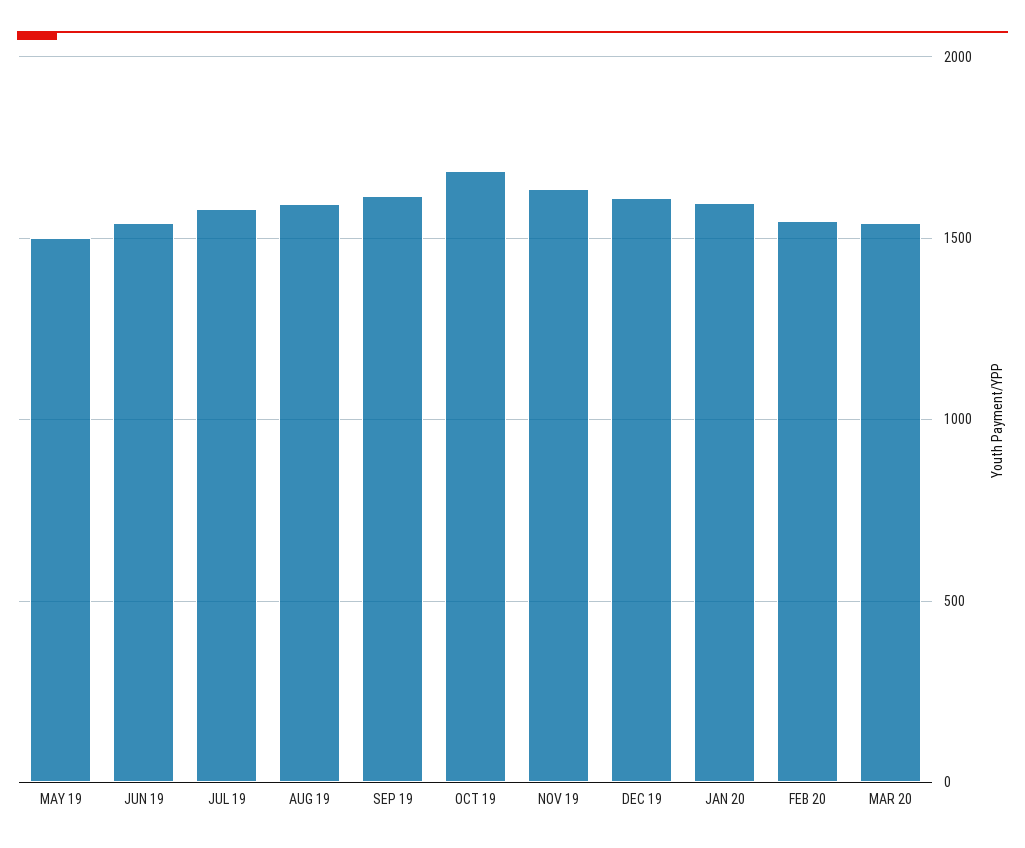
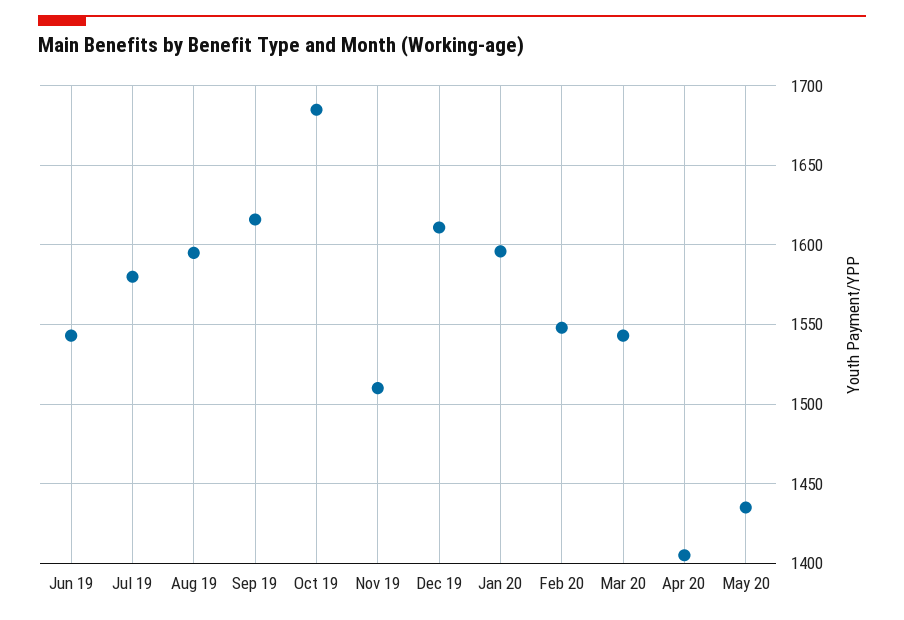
MAY 19: 1500 -> none
NOV 19: 1650 -> 1510
Apr 20: none -> 1405
May 20: none -> 1435

